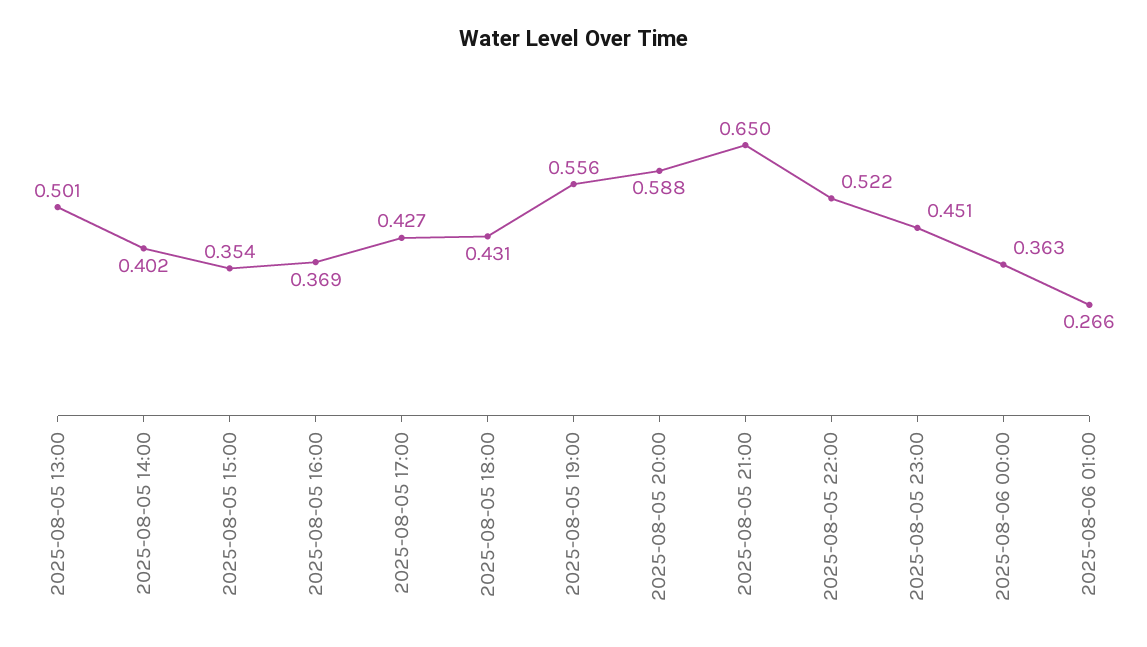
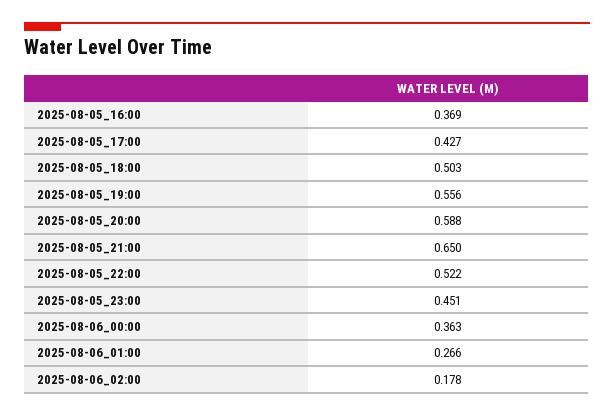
2025-08-05 13:00: 0.501 -> none
2025-08-05 14:00: 0.402 -> none
2025-08-05 15:00: 0.354 -> none
2025-08-05 18:00: 0.431 -> 0.503
2025-08-06_02:00: none -> 0.178

